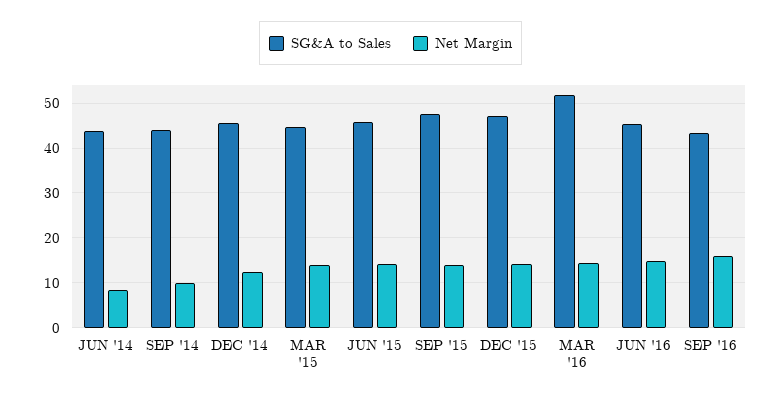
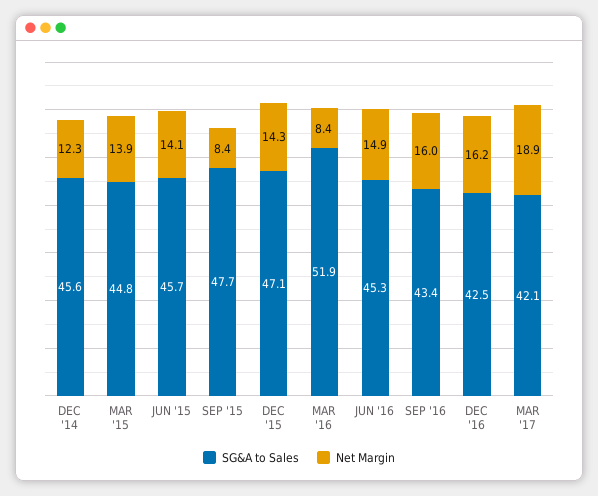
SG&A to Sales, JUN '14: 44 -> none
Net Margin, JUN '14: 8 -> none
SG&A to Sales, SEP '14: 44 -> none
Net Margin, SEP '14: 10 -> none
Net Margin, SEP '15: 14 -> 8.4
Net Margin, MAR '16: 14 -> 8.4
SG&A to Sales, DEC '16: none -> 42.5
Net Margin, DEC '16: none -> 16.2
SG&A to Sales, MAR '17: none -> 42.1
Net Margin, MAR '17: none -> 18.9

